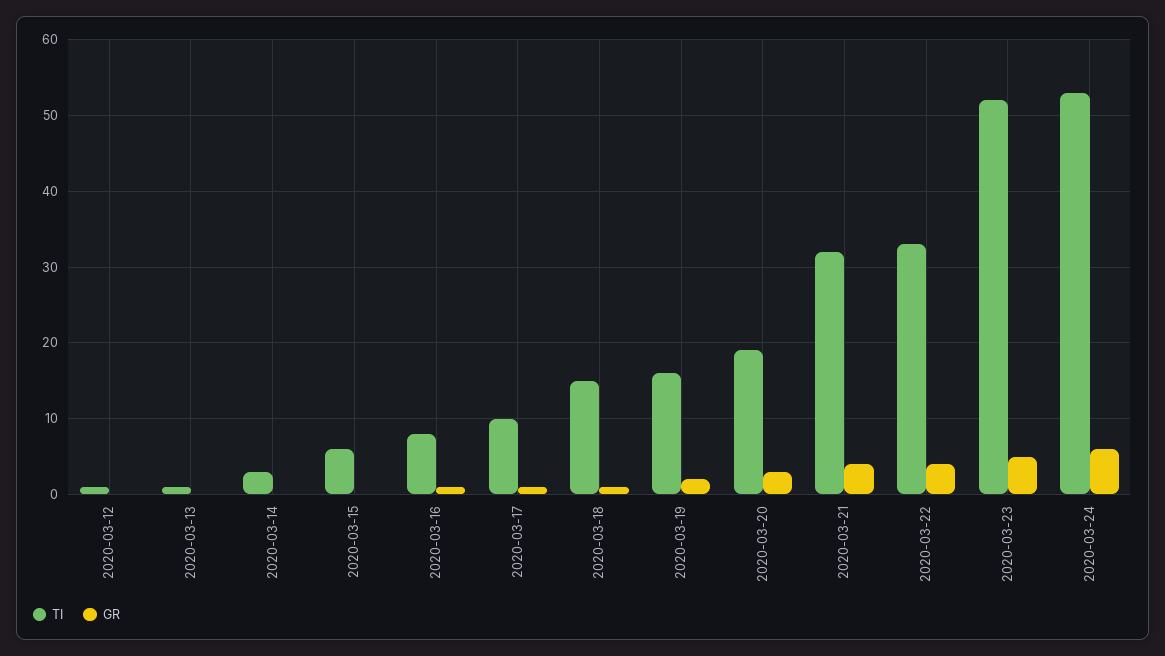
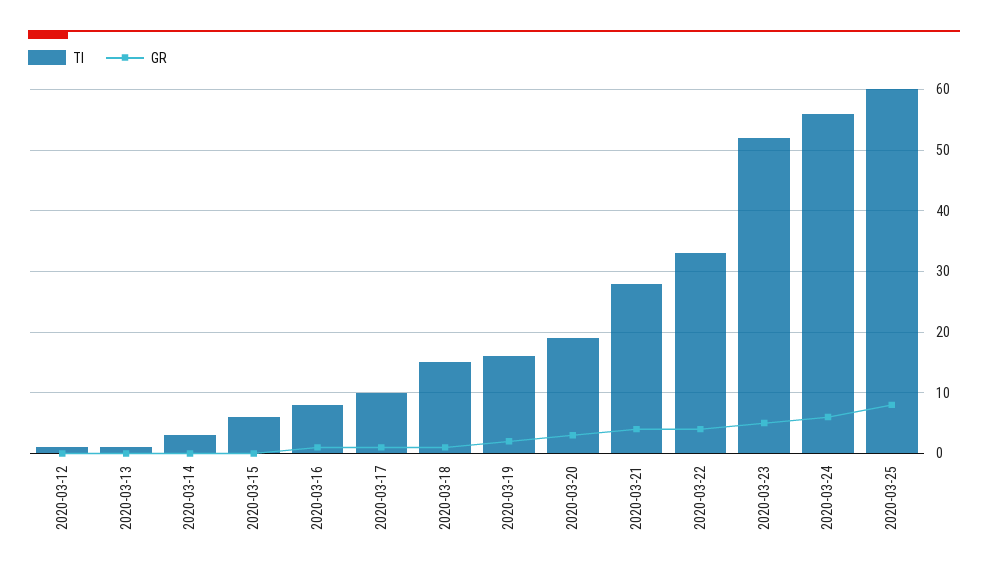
TI, 2020-03-21: 32 -> 28
TI, 2020-03-24: 53 -> 56
TI, 2020-03-25: none -> 60
GR, 2020-03-25: none -> 8

